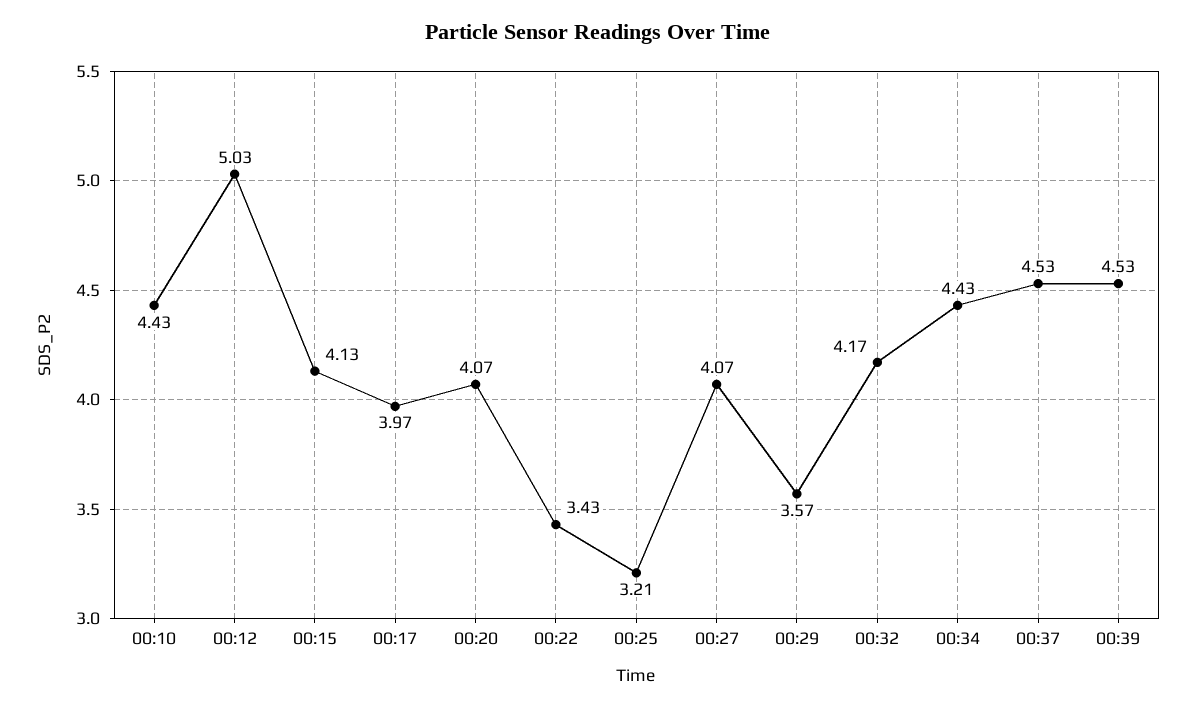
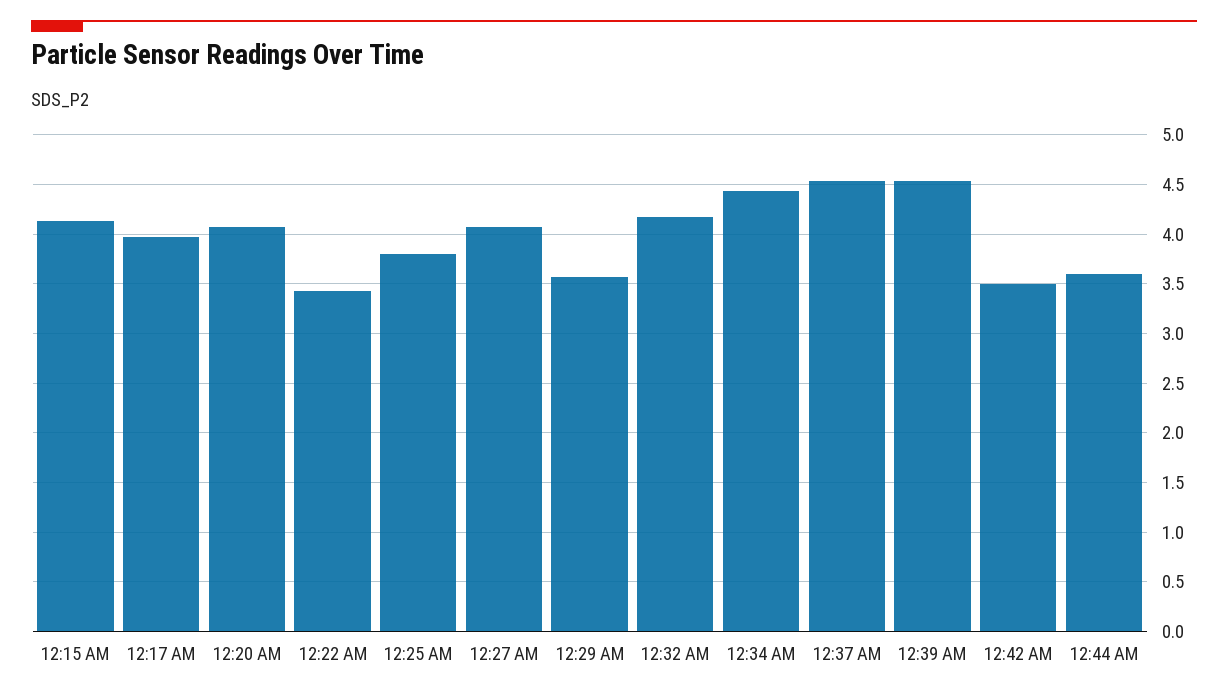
00:10: 4.43 -> none
00:12: 5.03 -> none
00:25: 3.21 -> 3.8
12:42 AM: none -> 3.5
12:44 AM: none -> 3.6

